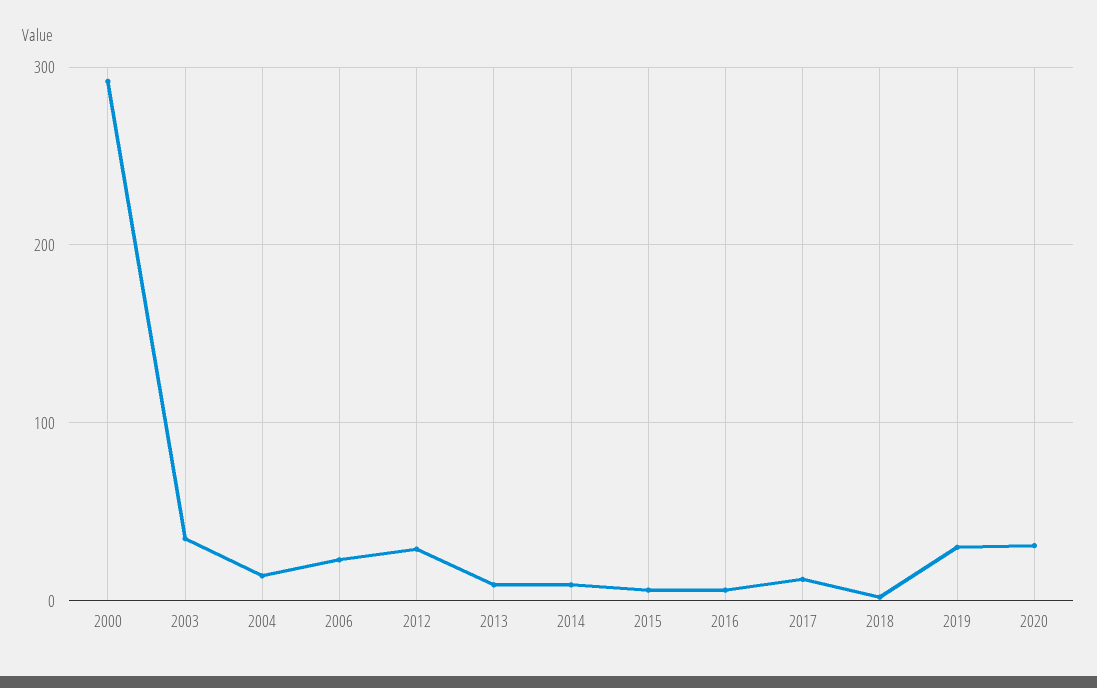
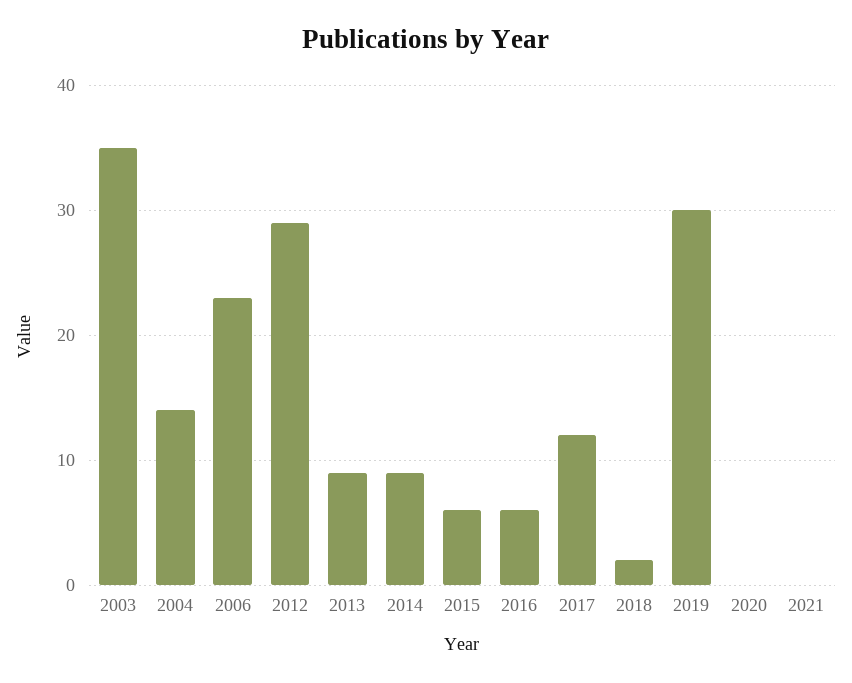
2000: 290 -> none
2020: 30 -> 0
2021: none -> 0

